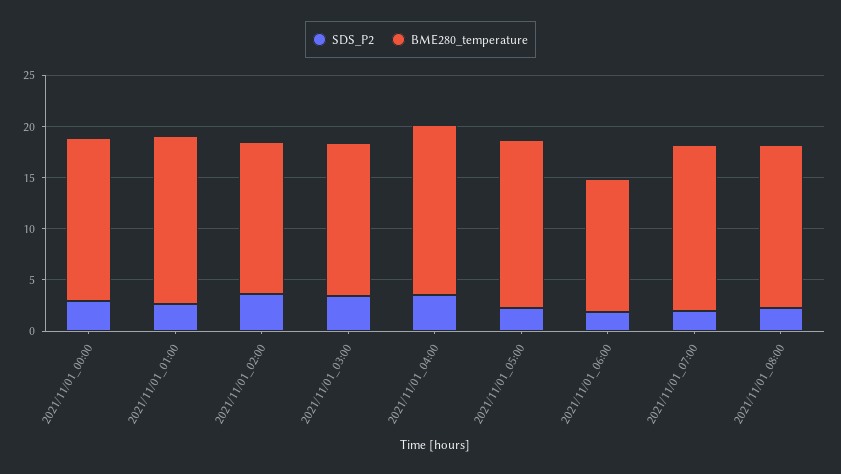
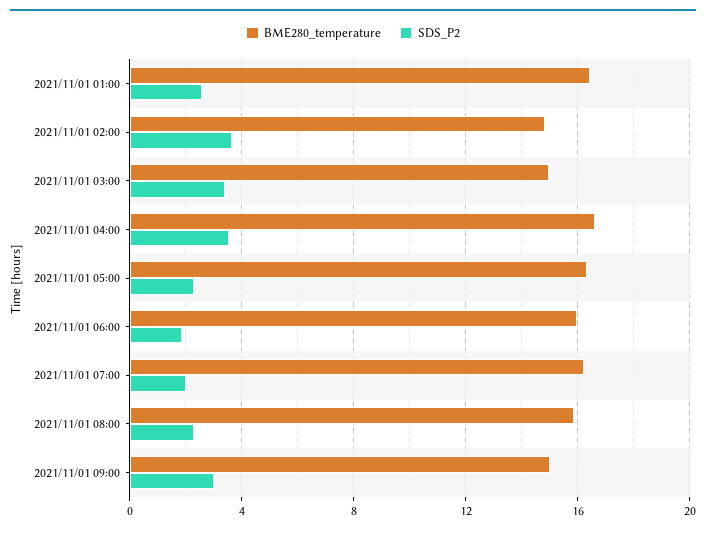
SDS_P2, 2021/11/01_00:00: 3 -> none
BME280_temperature, 2021/11/01_00:00: 16 -> none
BME280_temperature, 2021/11/01_06:00: 13 -> 16
BME280_temperature, 2021/11/01 09:00: none -> 15
SDS_P2, 2021/11/01 09:00: none -> 3

